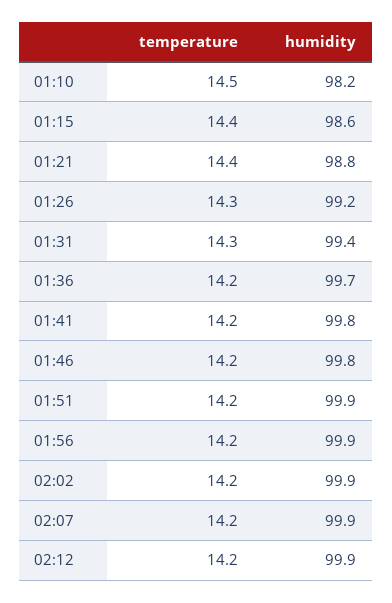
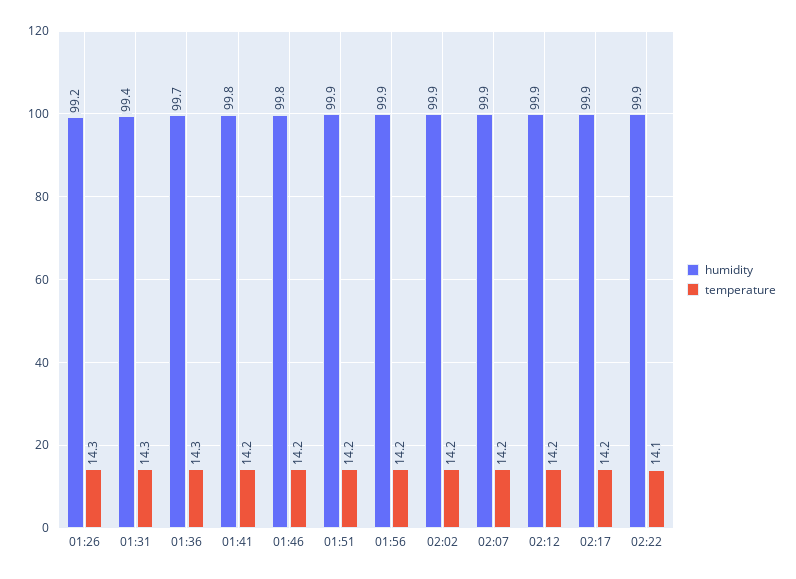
temperature, 01:10: 14.5 -> none
humidity, 01:10: 98.2 -> none
temperature, 01:15: 14.4 -> none
humidity, 01:15: 98.6 -> none
temperature, 01:21: 14.4 -> none
humidity, 01:21: 98.8 -> none
temperature, 01:36: 14.2 -> 14.3
humidity, 02:17: none -> 99.9
temperature, 02:17: none -> 14.2
humidity, 02:22: none -> 99.9
temperature, 02:22: none -> 14.1

